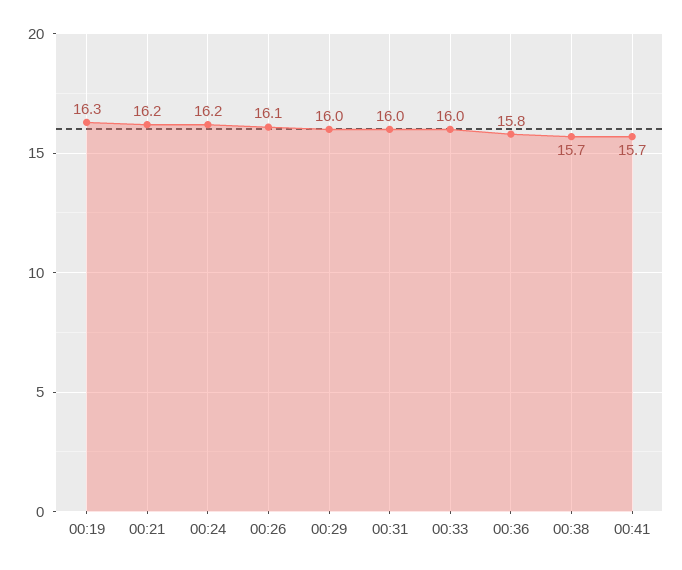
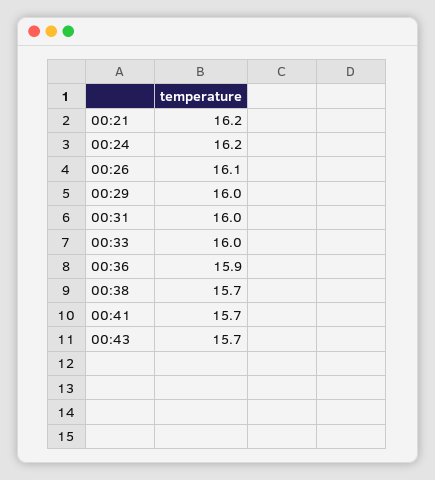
00:19: 16.3 -> none
00:36: 15.8 -> 15.9
00:43: none -> 15.7

